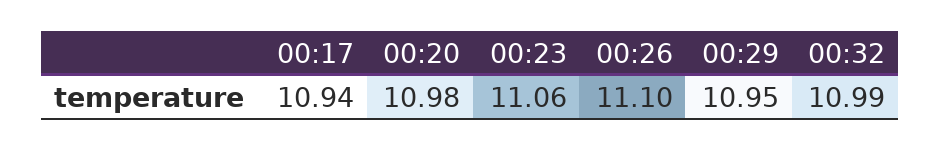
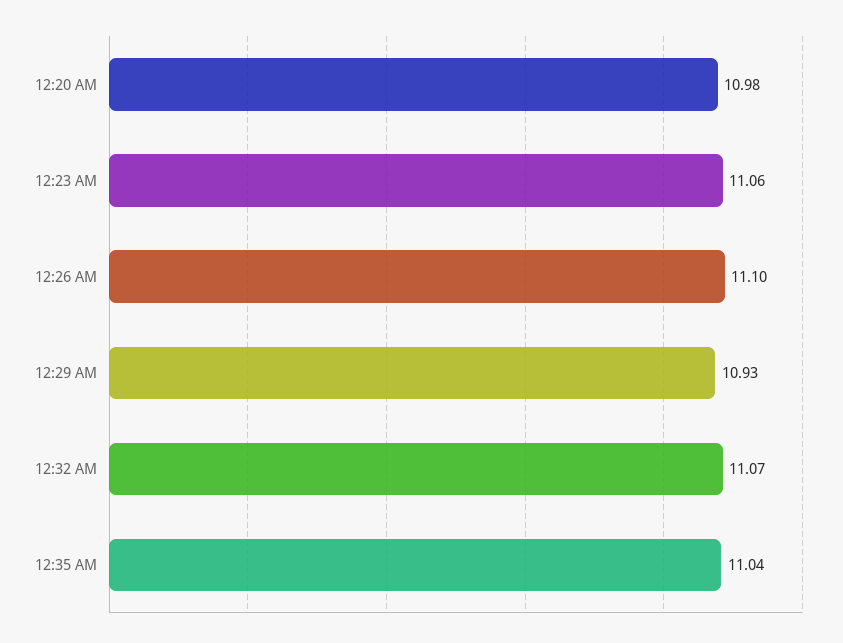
00:17: 10.94 -> none
00:29: 10.95 -> 10.93
00:32: 10.99 -> 11.07
12:35 AM: none -> 11.04

